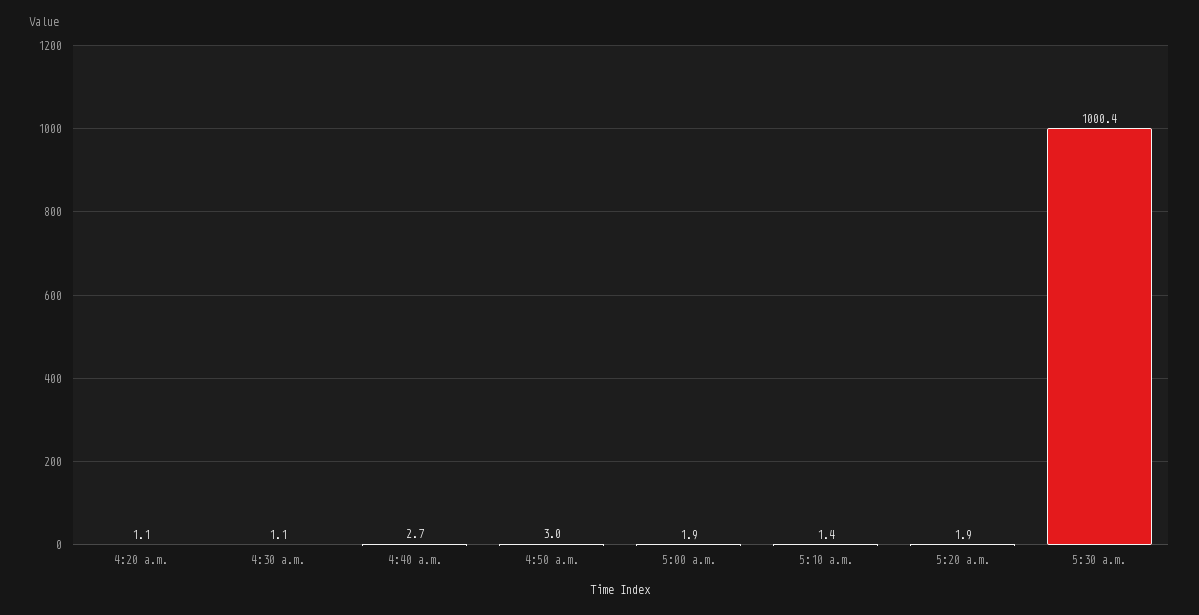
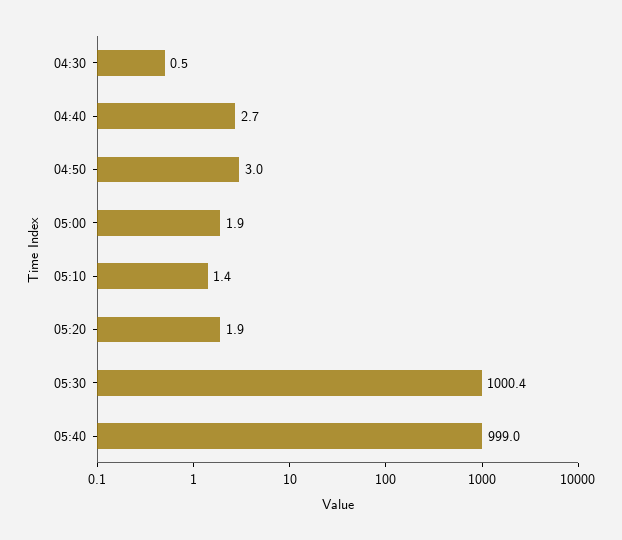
4:20 a.m.: 1.1 -> none
4:30 a.m.: 1.1 -> 0.5
05:40: none -> 999

